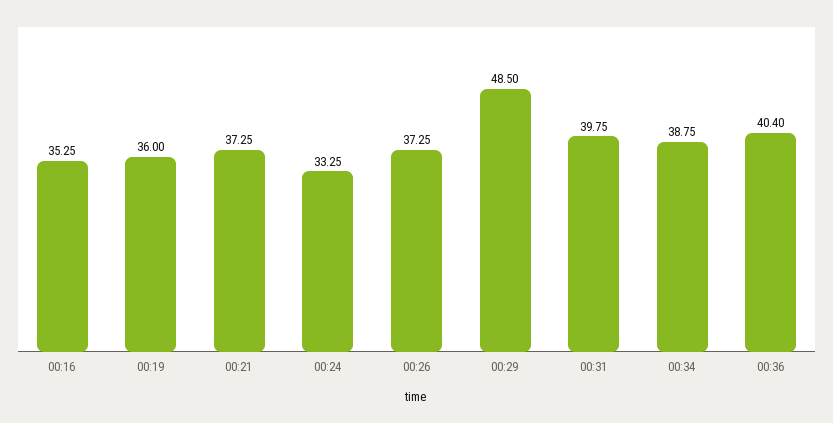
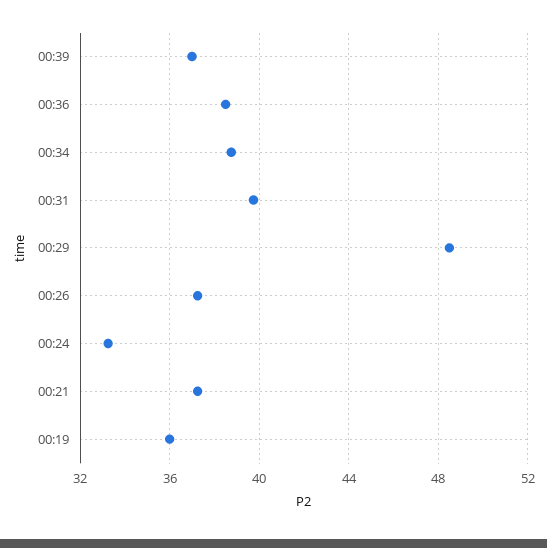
00:16: 35.25 -> none
00:36: 40.4 -> 38.5
00:39: none -> 37

